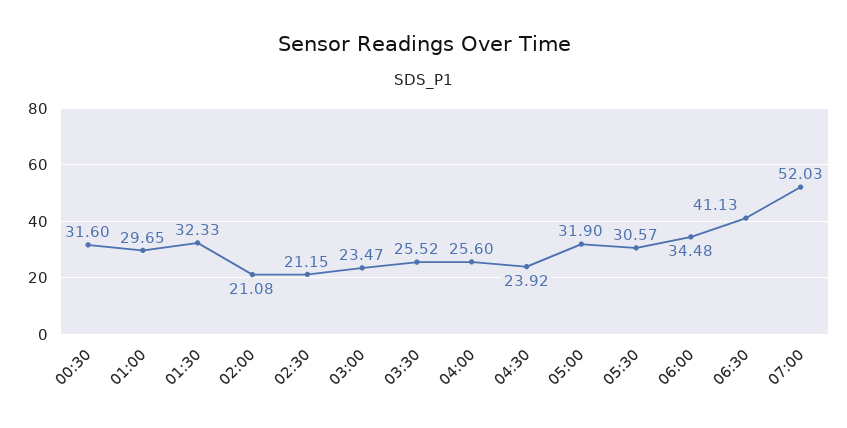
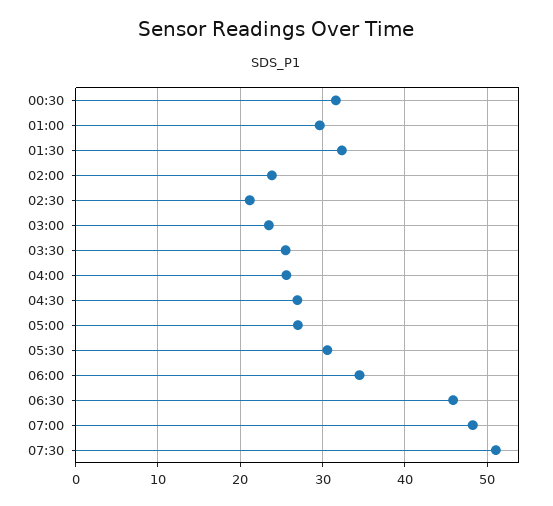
02:00: 21.08 -> 24
04:30: 23.92 -> 27
05:00: 31.9 -> 27
06:30: 41.13 -> 46
07:00: 52.03 -> 48
07:30: none -> 51

